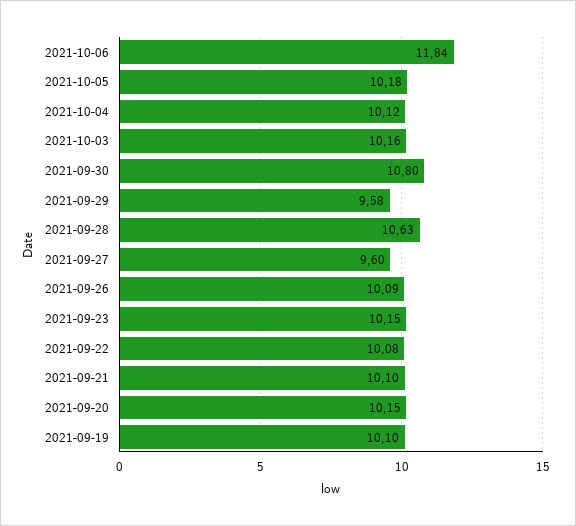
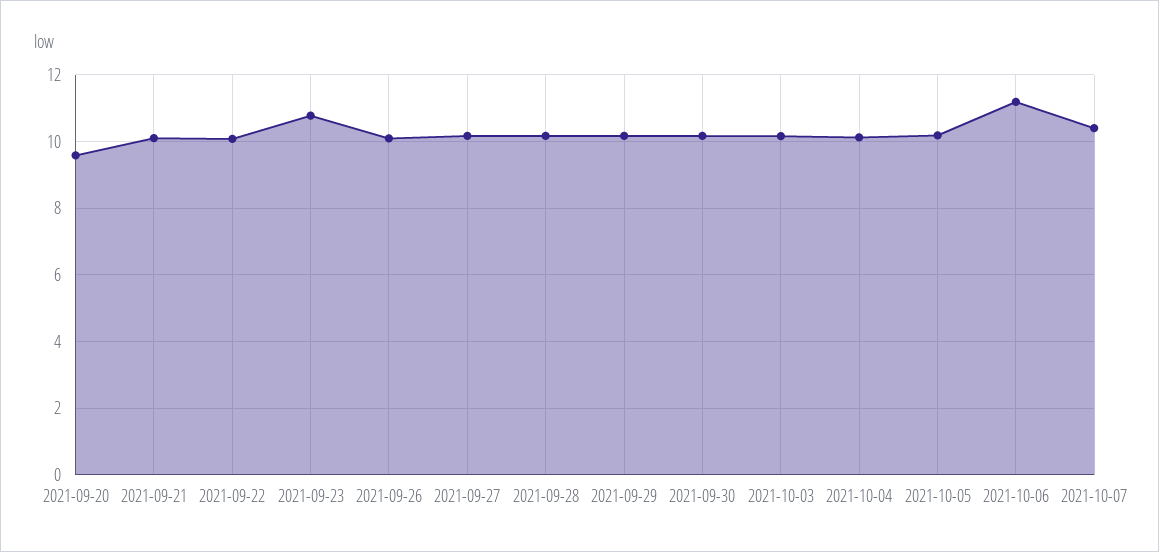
2021-10-06: 11.84 -> 11.2
2021-09-30: 10.8 -> 10.2
2021-09-29: 9.58 -> 10.2
2021-09-28: 10.63 -> 10.2
2021-09-27: 9.6 -> 10.2
2021-09-23: 10.15 -> 10.8
2021-09-20: 10.15 -> 9.6
2021-09-19: 10.1 -> none
2021-10-07: none -> 10.4

